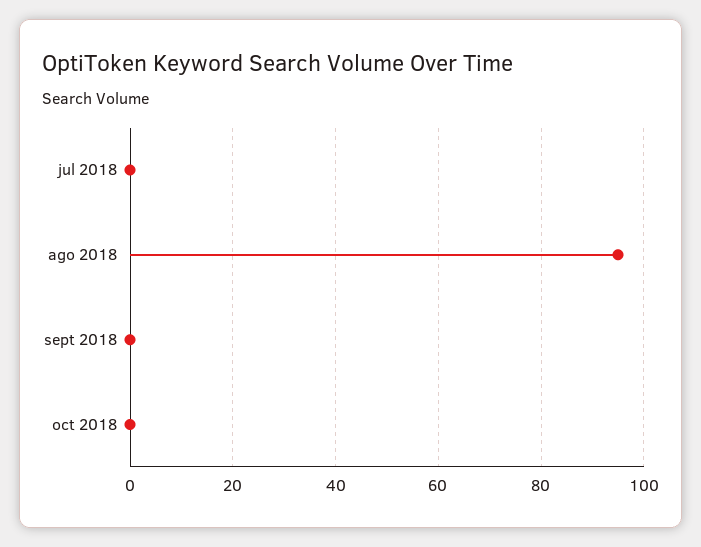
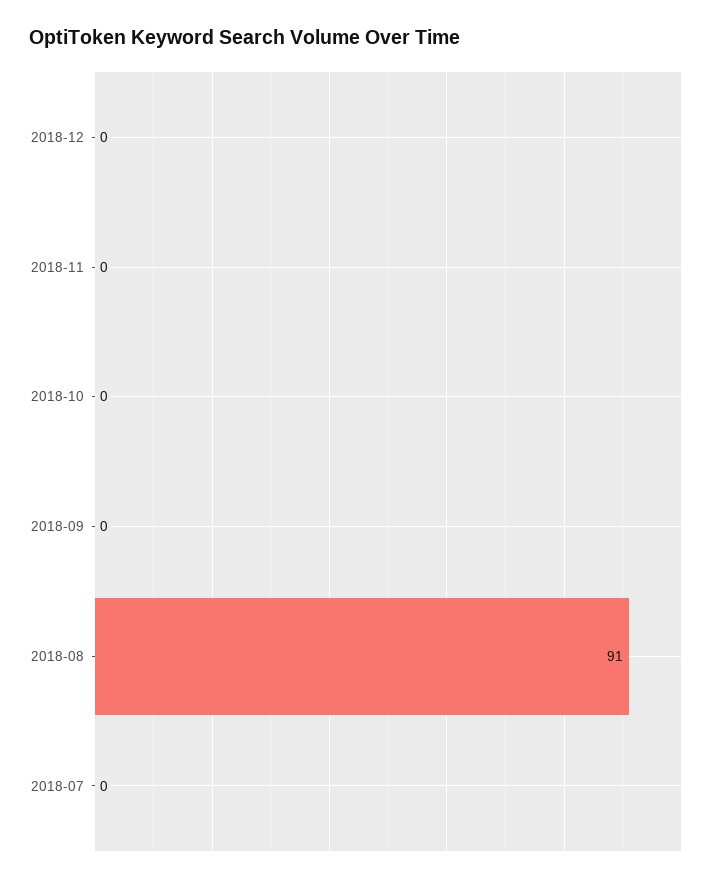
ago 2018: 95 -> 91
2018-12: none -> 0
2018-11: none -> 0

